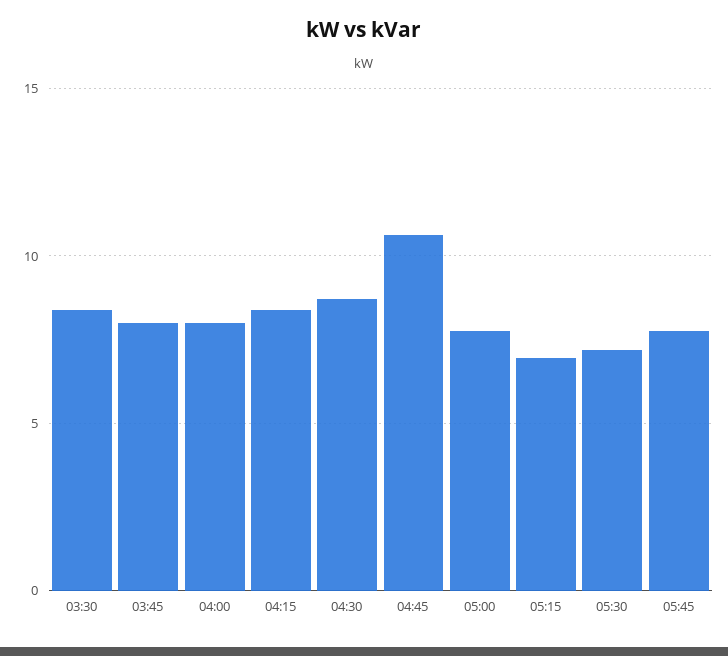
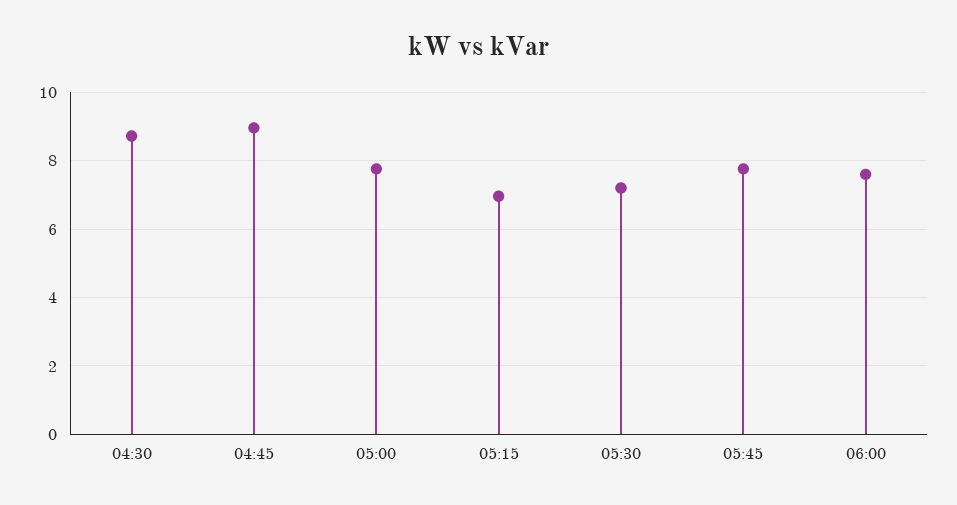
03:30: 8.5 -> none
03:45: 8 -> none
04:00: 8 -> none
04:15: 8.5 -> none
04:45: 10.5 -> 9
06:00: none -> 7.6

